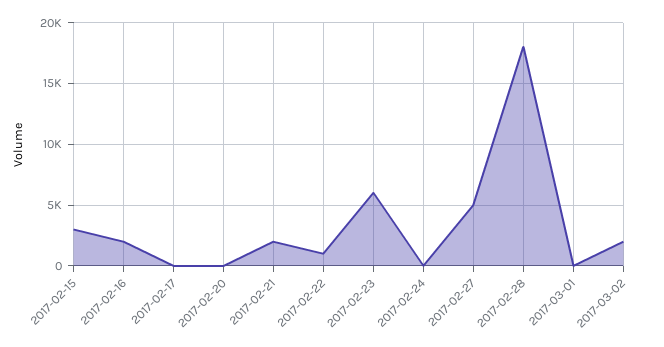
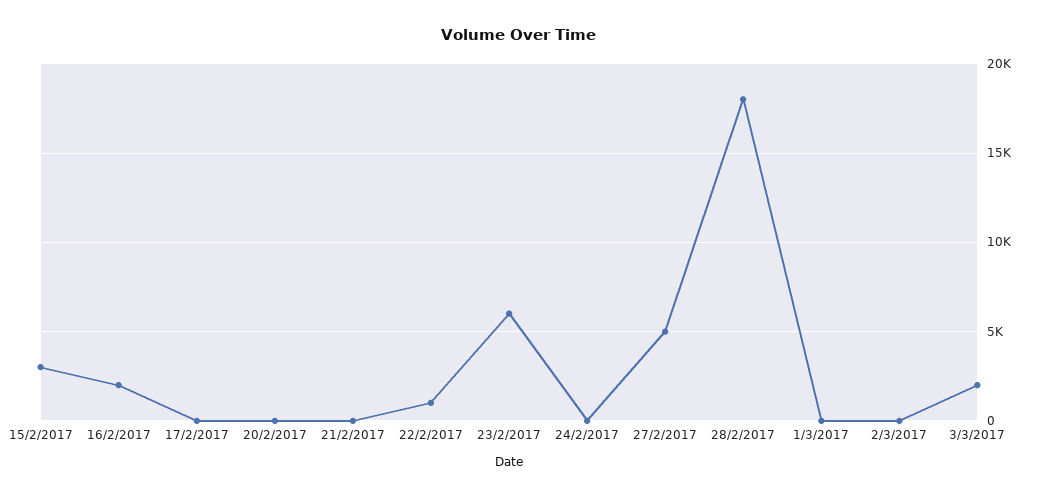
2017-02-21: 2000 -> 0
2017-03-02: 2000 -> 0
3/3/2017: none -> 2000

